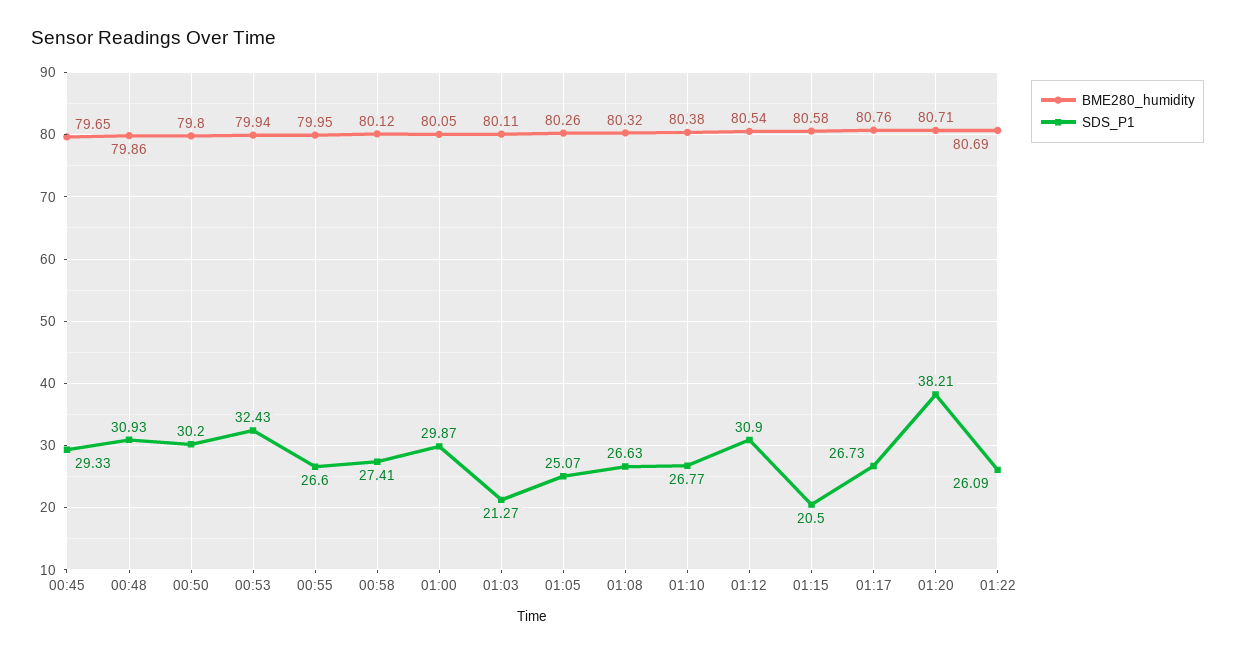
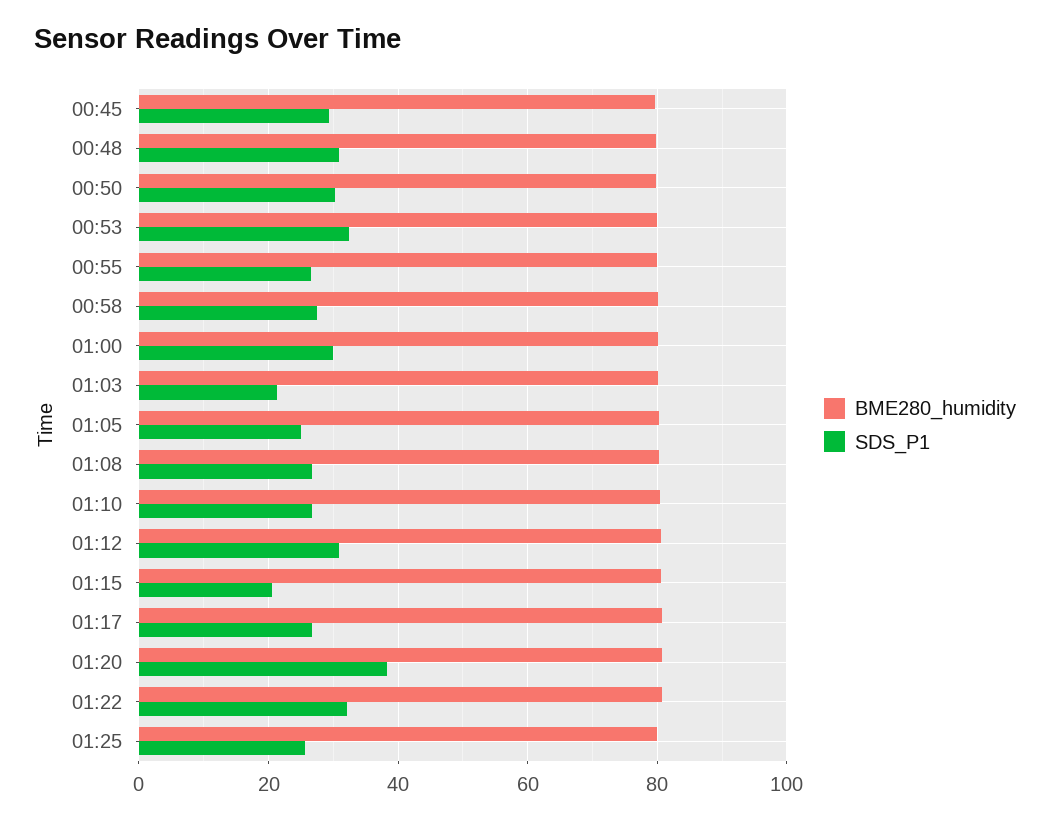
SDS_P1, 01:22: 26.09 -> 32
BME280_humidity, 01:25: none -> 80
SDS_P1, 01:25: none -> 26

